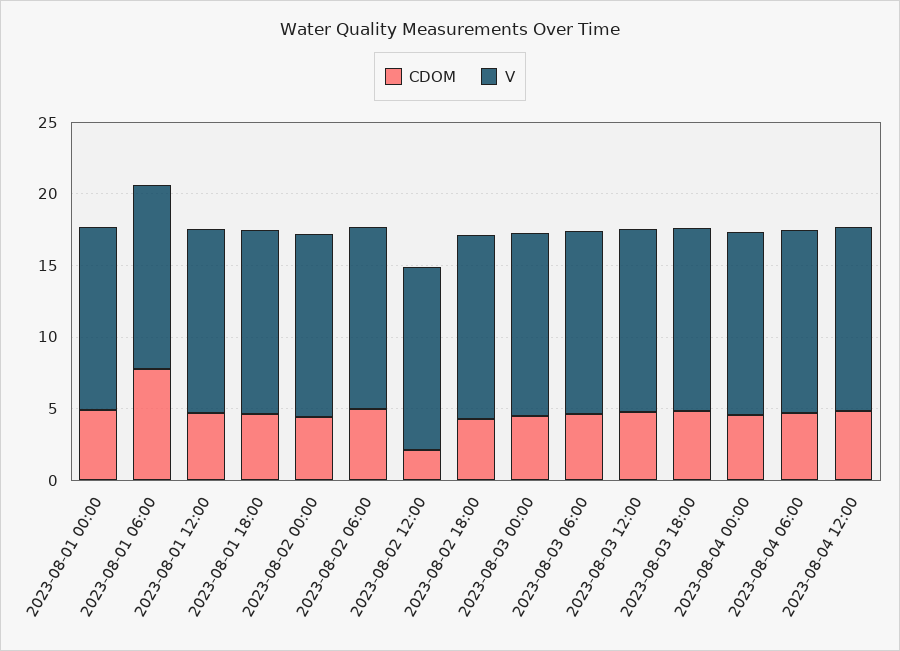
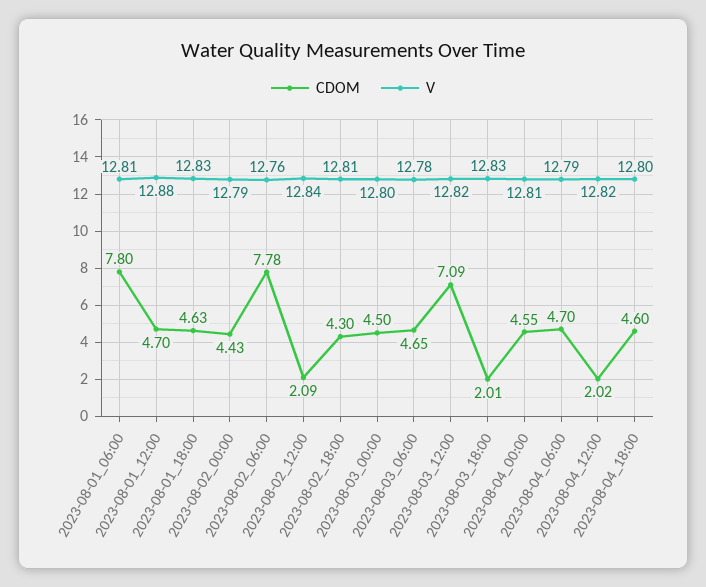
CDOM, 2023-08-01 00:00: 5 -> none
V, 2023-08-01 00:00: 13 -> none
CDOM, 2023-08-02 06:00: 5 -> 7.78
CDOM, 2023-08-03 12:00: 5 -> 7.09
CDOM, 2023-08-03 18:00: 5 -> 2.01
CDOM, 2023-08-04 12:00: 5 -> 2.02
CDOM, 2023-08-04_18:00: none -> 4.6
V, 2023-08-04_18:00: none -> 12.8

